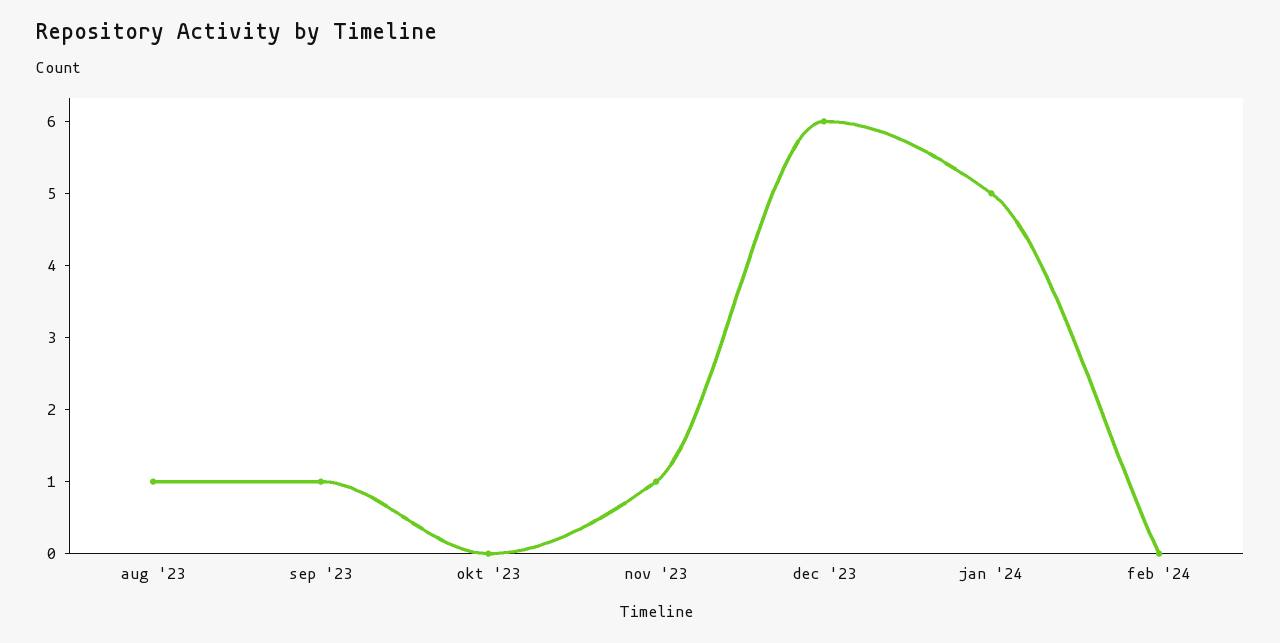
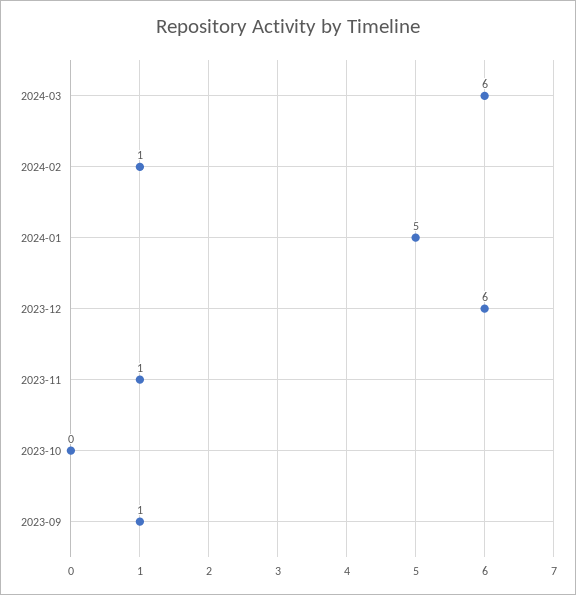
aug '23: 1 -> none
feb '24: 0 -> 1
2024-03: none -> 6

